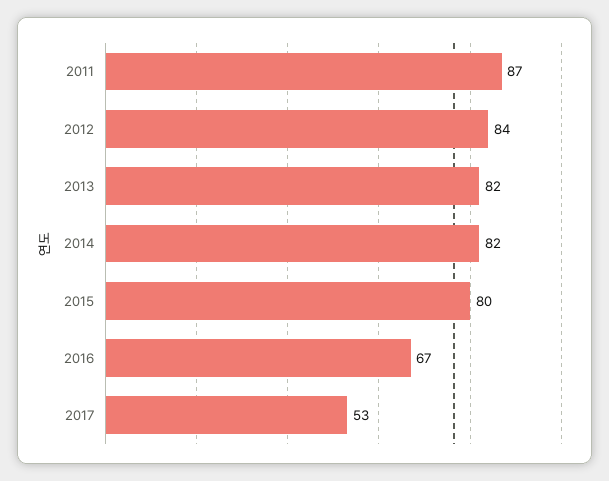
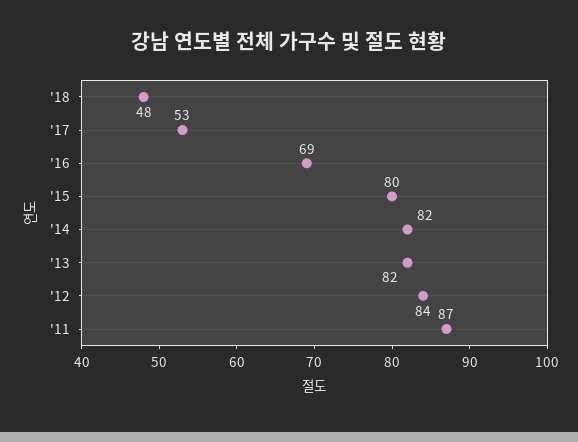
2016: 67 -> 69
'18: none -> 48

